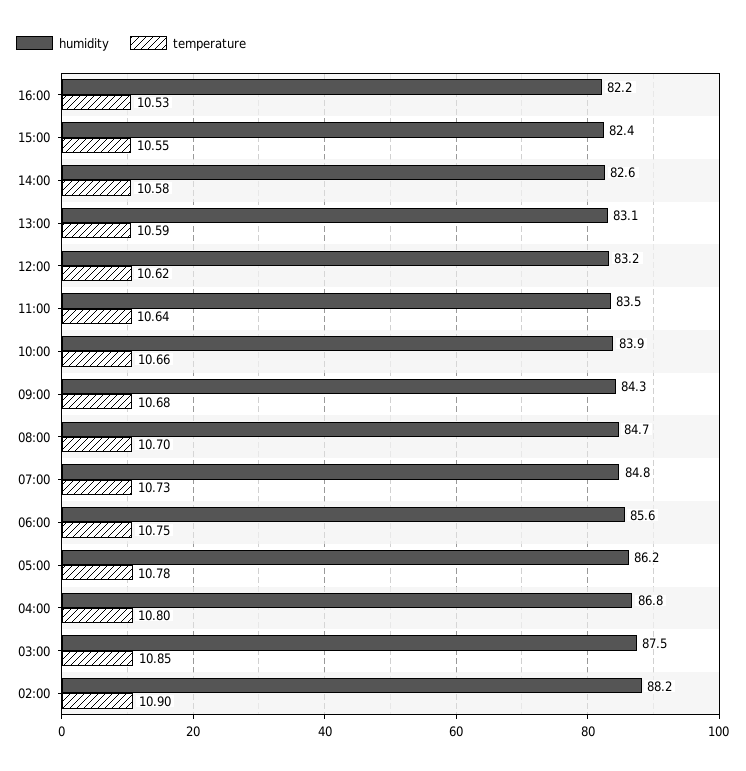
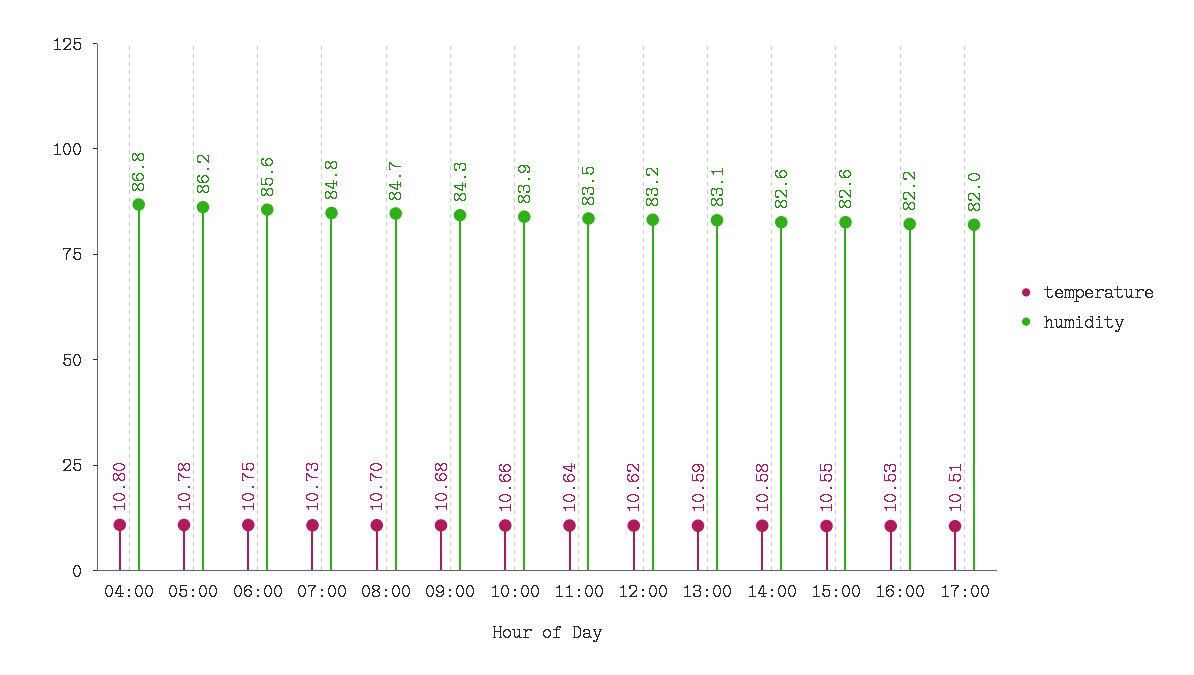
humidity, 15:00: 82.4 -> 82.6
humidity, 03:00: 87.5 -> none
temperature, 03:00: 10.85 -> none
humidity, 02:00: 88.2 -> none
temperature, 02:00: 10.9 -> none
temperature, 17:00: none -> 10.51
humidity, 17:00: none -> 82

